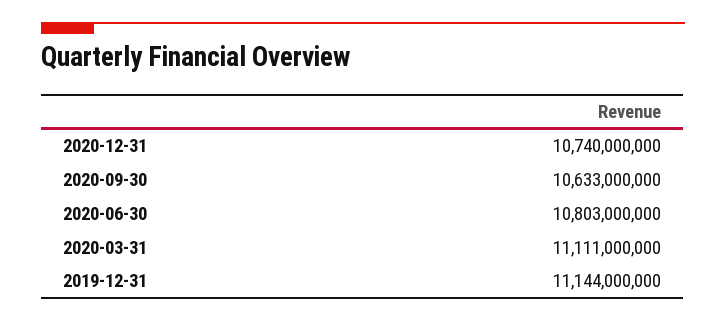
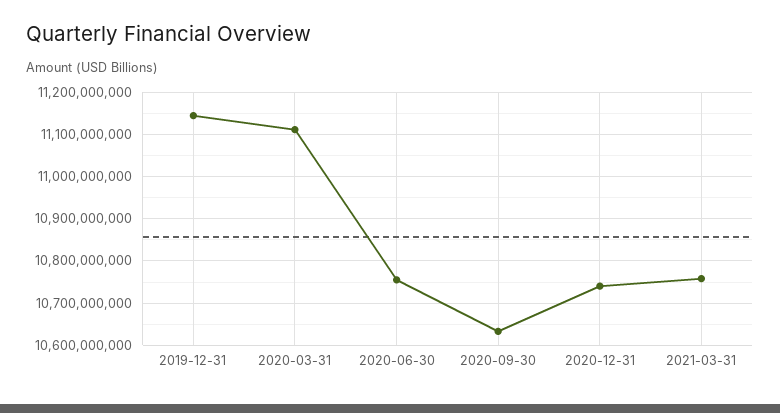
2020-06-30: 10803000000 -> 10760000000
2021-03-31: none -> 10760000000

